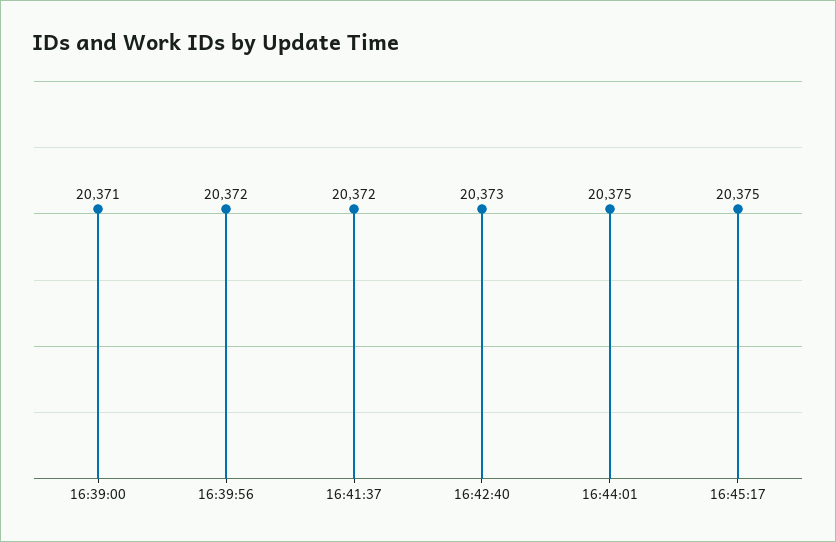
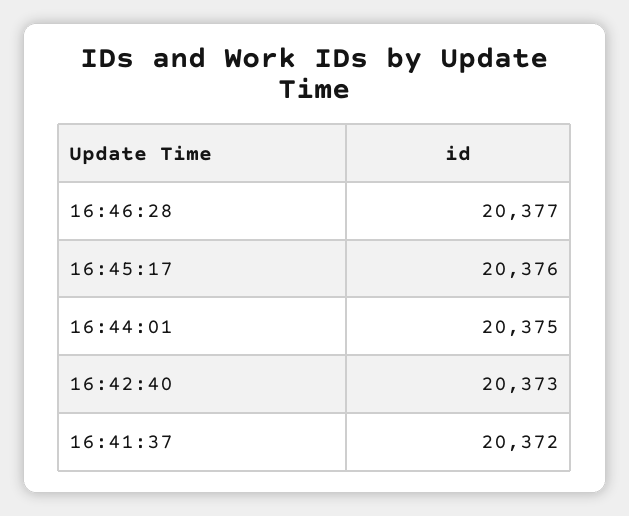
16:39:00: 20371 -> none
16:39:56: 20372 -> none
16:45:17: 20375 -> 20376
16:46:28: none -> 20377

